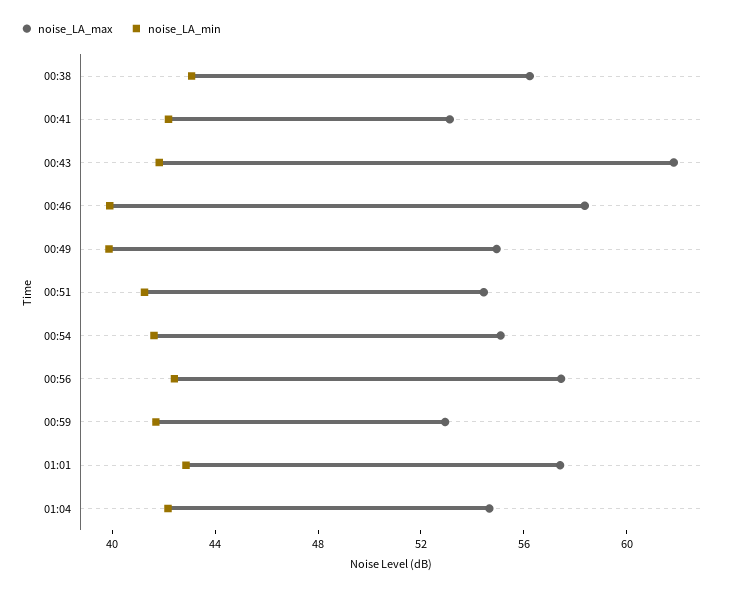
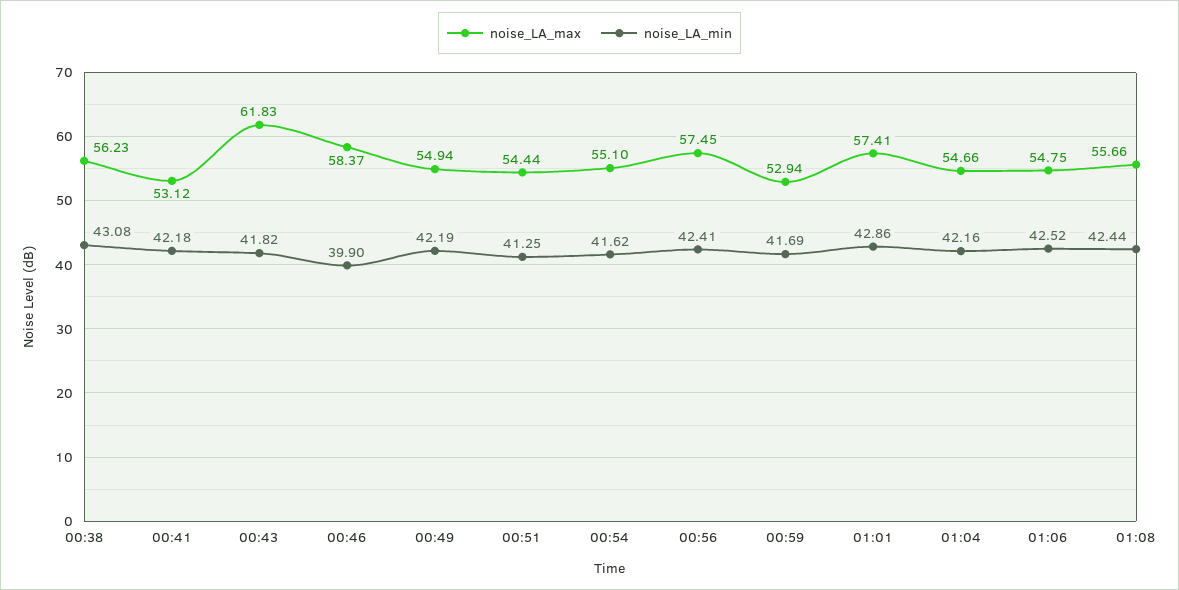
noise_LA_min, 00:49: 40 -> 42.19
noise_LA_max, 01:06: none -> 54.75
noise_LA_min, 01:06: none -> 42.52
noise_LA_max, 01:08: none -> 55.66
noise_LA_min, 01:08: none -> 42.44

